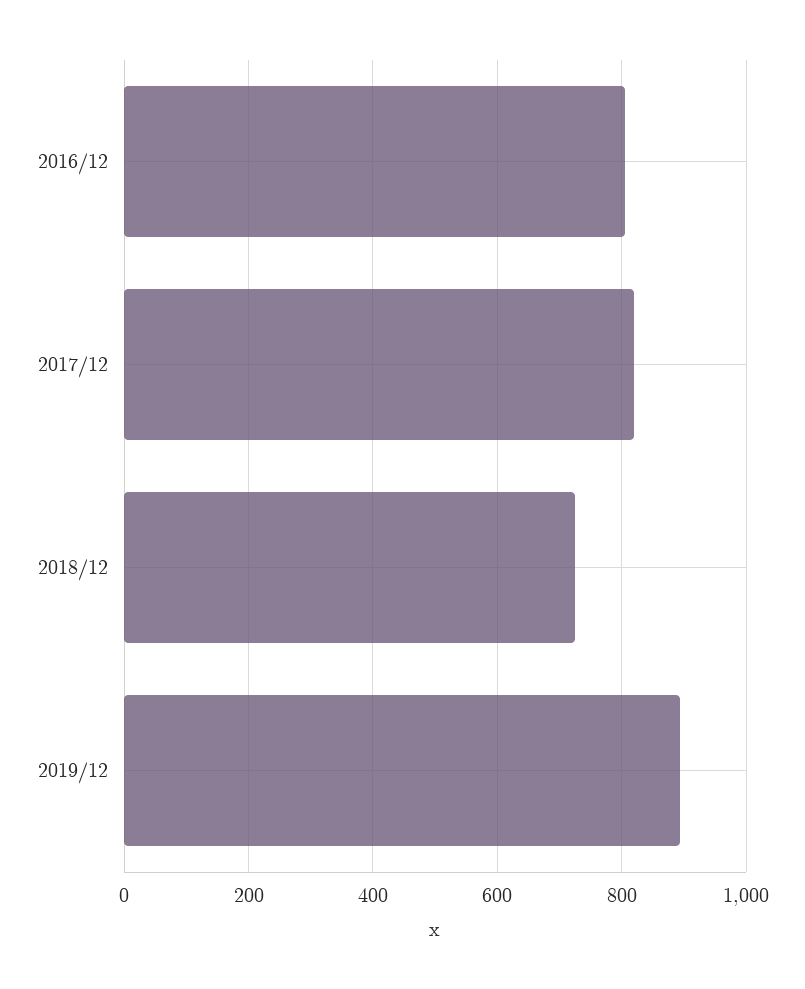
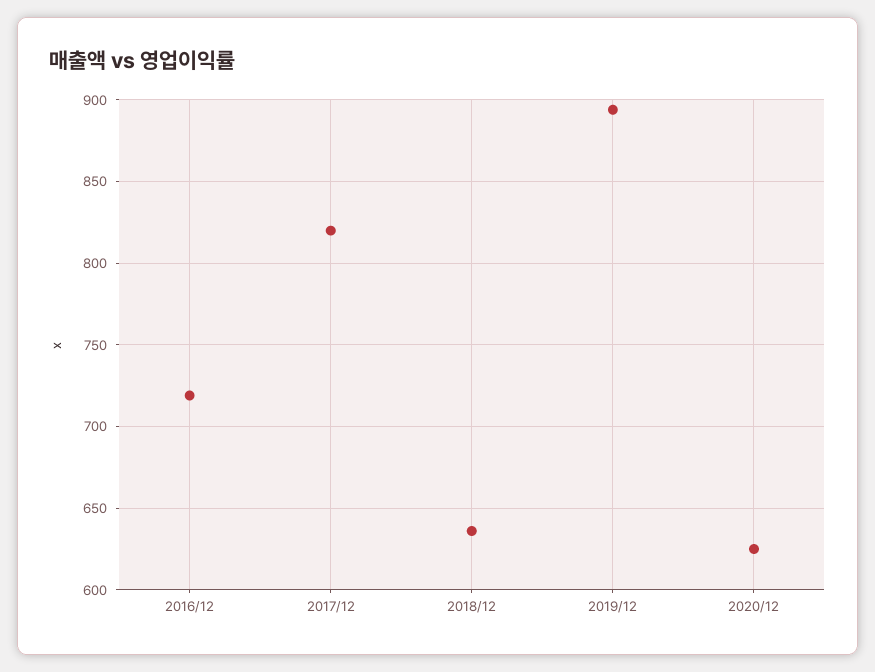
2016/12: 800 -> 720
2018/12: 720 -> 635
2020/12: none -> 625

